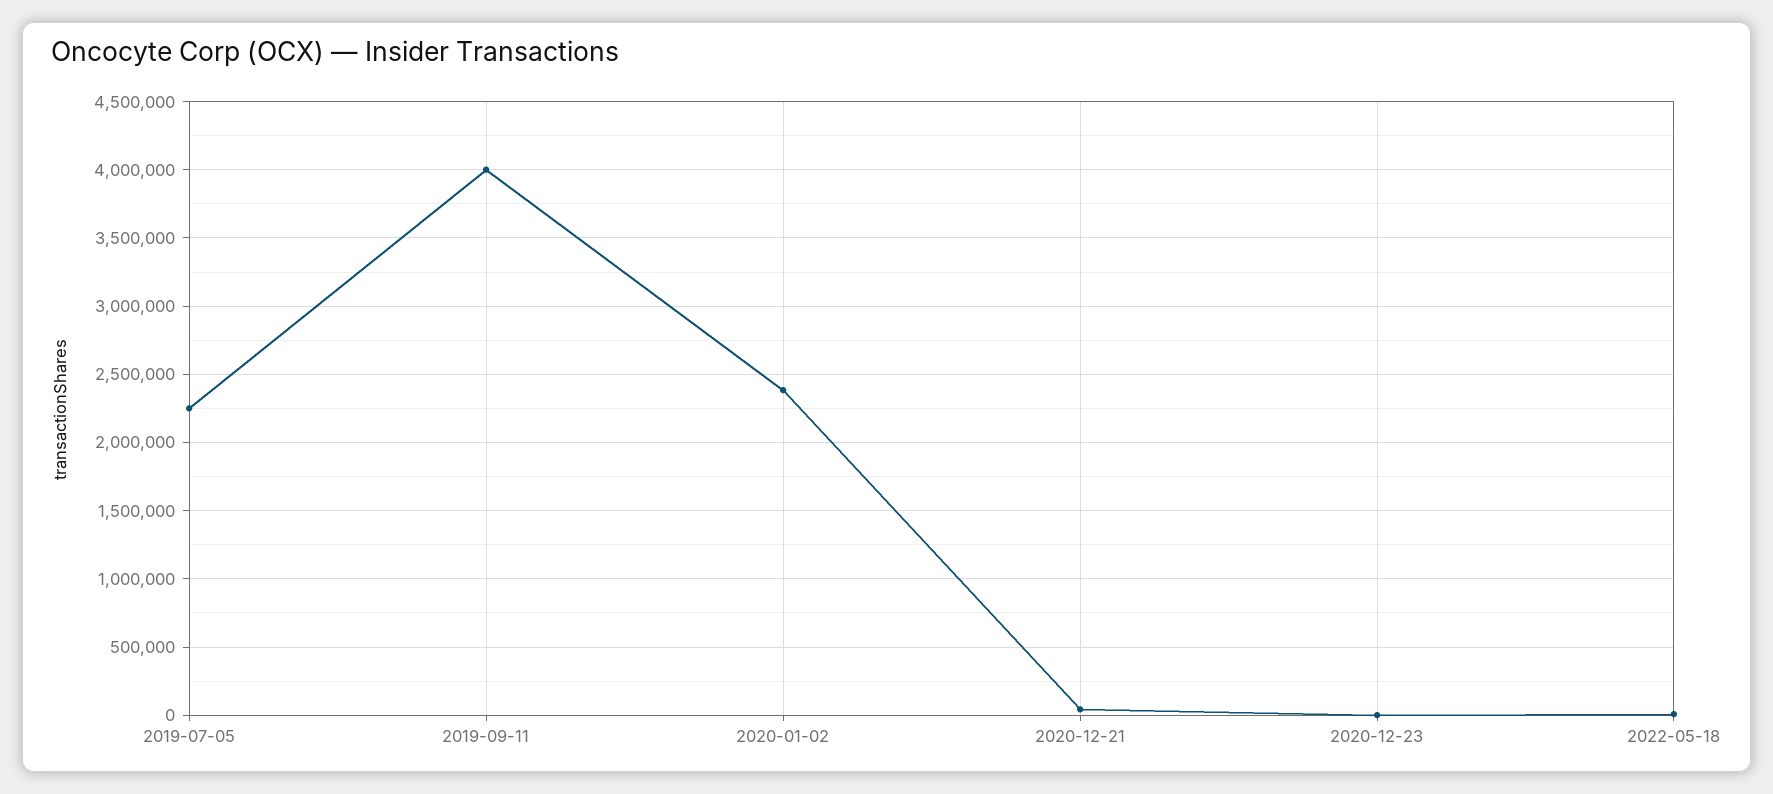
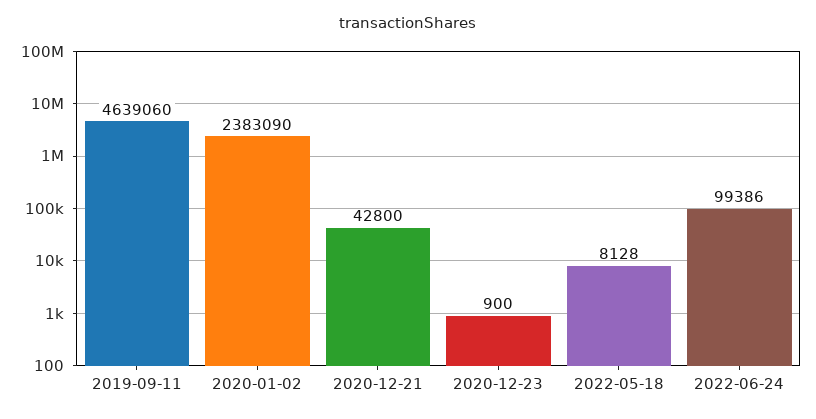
2019-07-05: 2250000 -> none
2019-09-11: 4000000 -> 4639060
2022-06-24: none -> 99386

